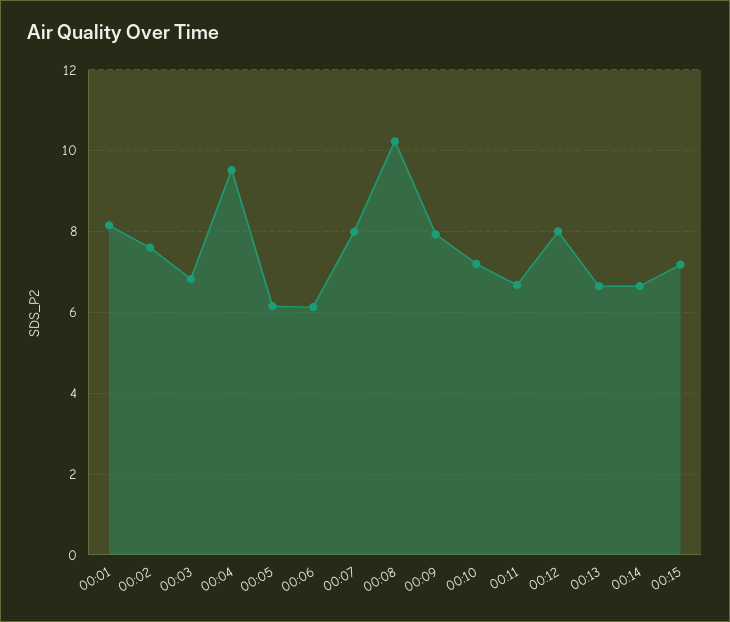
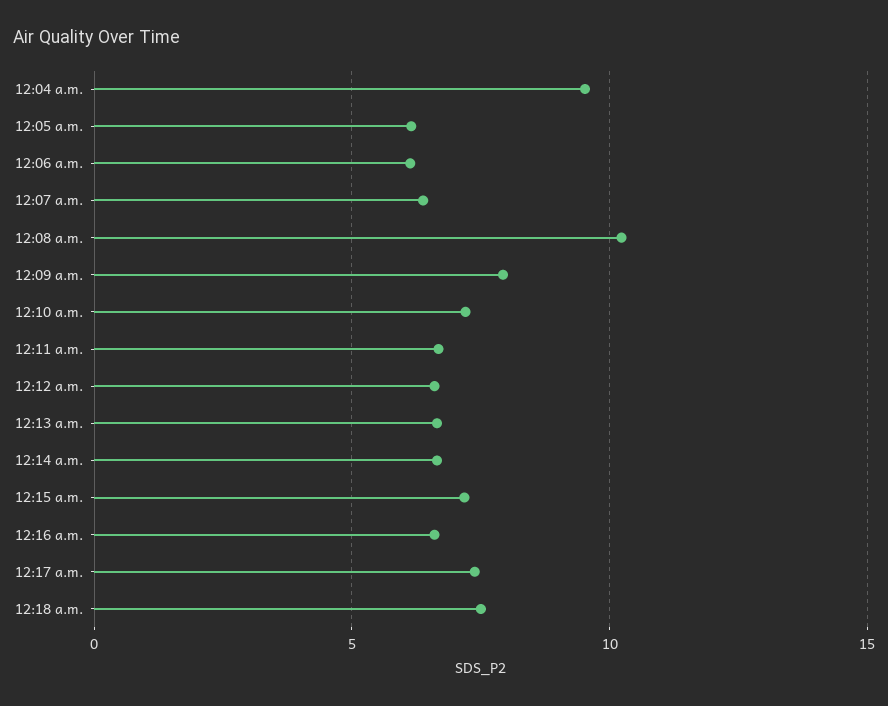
00:01: 8.2 -> none
00:02: 7.6 -> none
00:03: 6.8 -> none
00:07: 8 -> 6.5
00:12: 8 -> 6.5
12:16 a.m.: none -> 6.5
12:17 a.m.: none -> 7.5
12:18 a.m.: none -> 7.5

